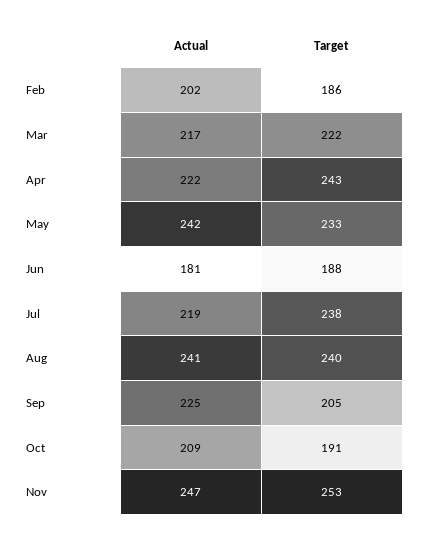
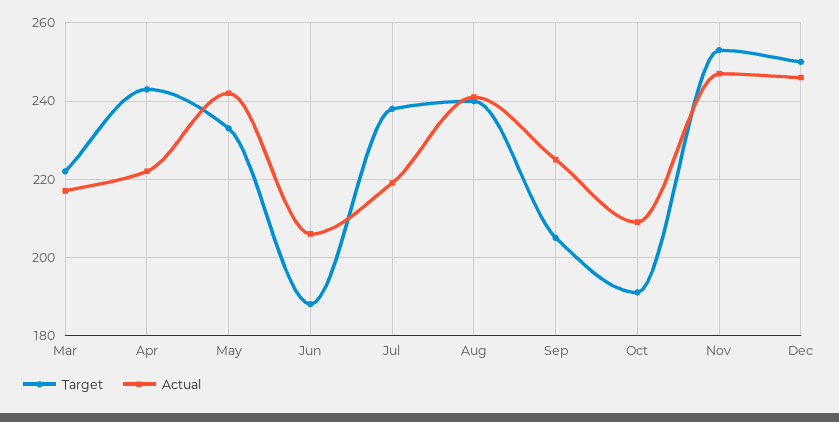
Actual, Feb: 202 -> none
Target, Feb: 186 -> none
Actual, Jun: 181 -> 205
Target, Dec: none -> 250
Actual, Dec: none -> 245

